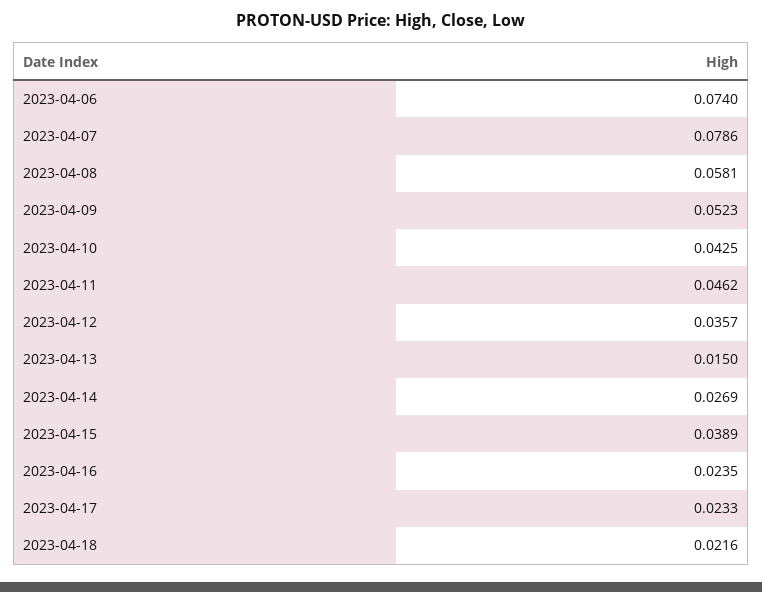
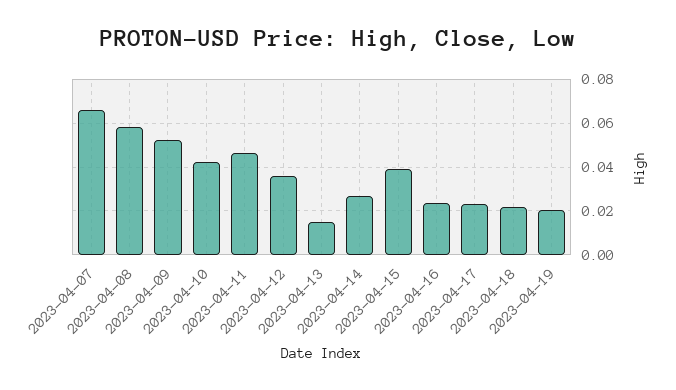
2023-04-06: 0.074 -> none
2023-04-07: 0.0786 -> 0.065
2023-04-19: none -> 0.02

